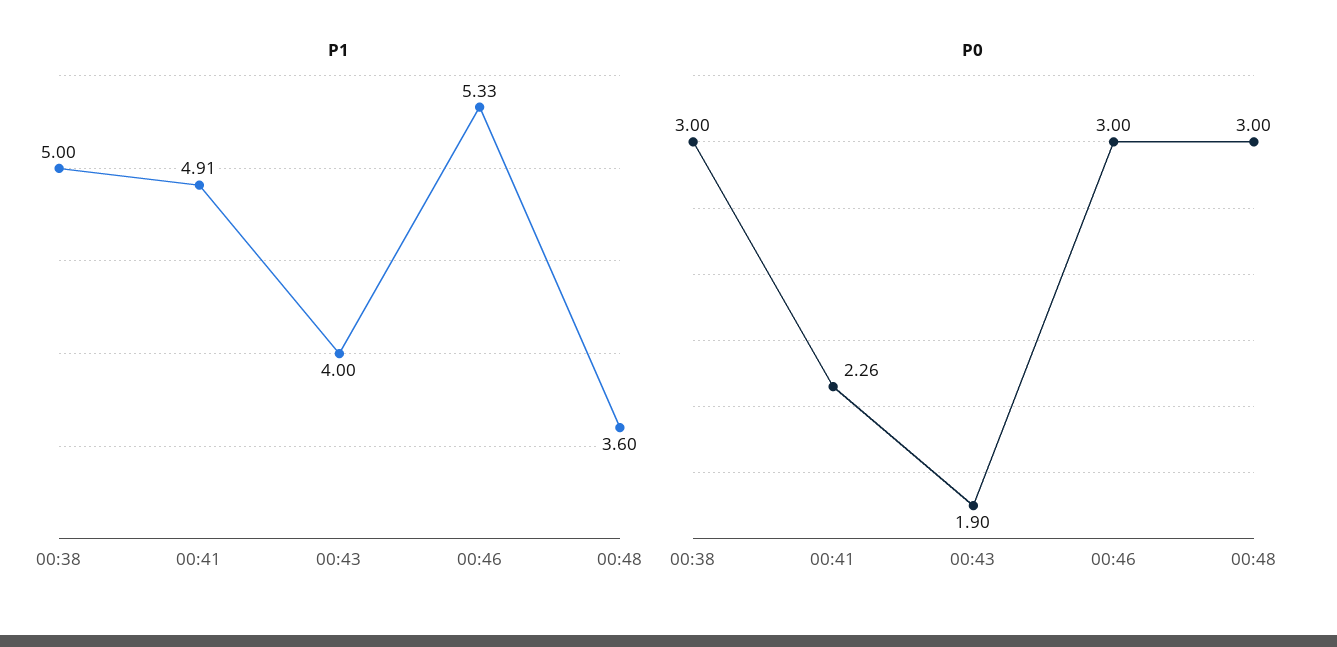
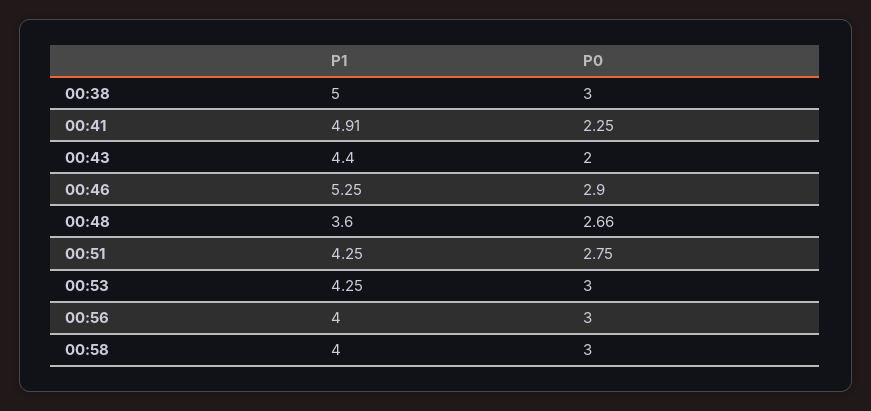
P1, 00:43: 4 -> 4.4
P1, 00:46: 5.33 -> 5.25
P0, 00:41: 2.26 -> 2.25
P0, 00:43: 1.9 -> 2
P0, 00:46: 3 -> 2.9
P0, 00:48: 3 -> 2.66
P1, 00:51: none -> 4.25
P0, 00:51: none -> 2.75
P1, 00:53: none -> 4.25
P0, 00:53: none -> 3
P1, 00:56: none -> 4
P0, 00:56: none -> 3
P1, 00:58: none -> 4
P0, 00:58: none -> 3

